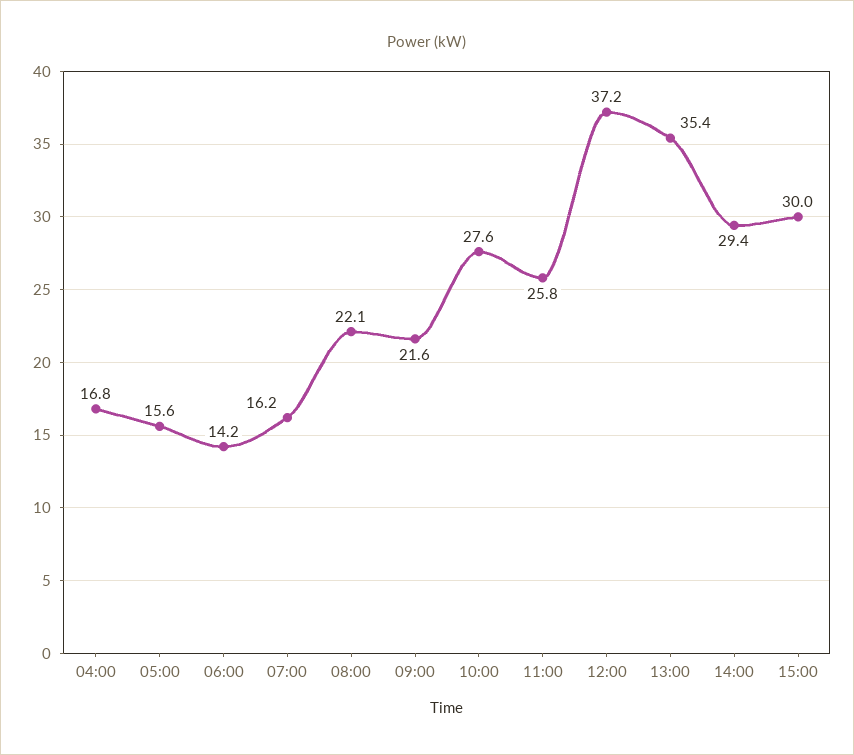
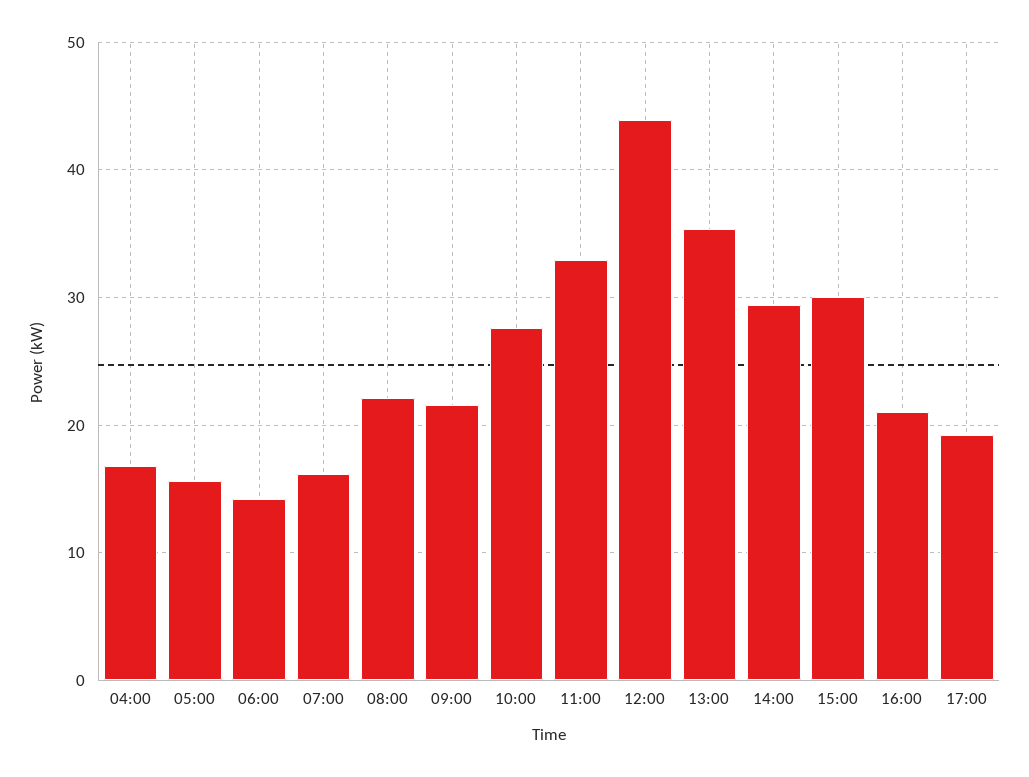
11:00: 25.8 -> 33
12:00: 37.2 -> 44
16:00: none -> 21
17:00: none -> 19

